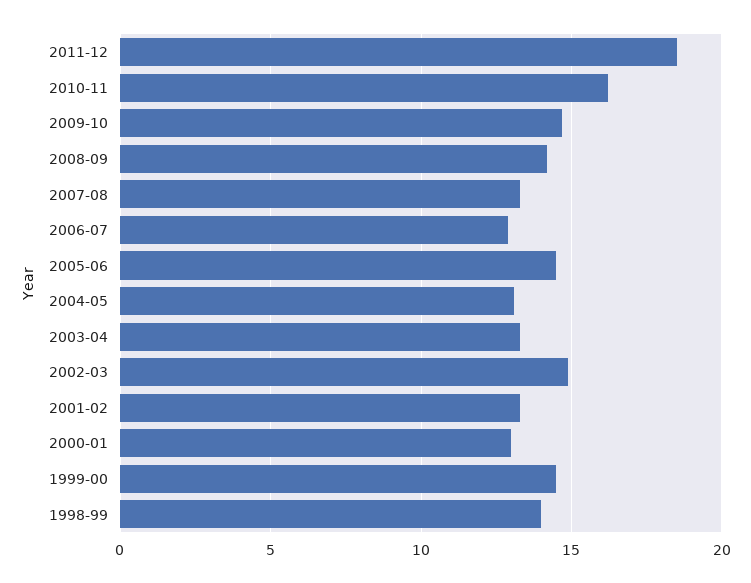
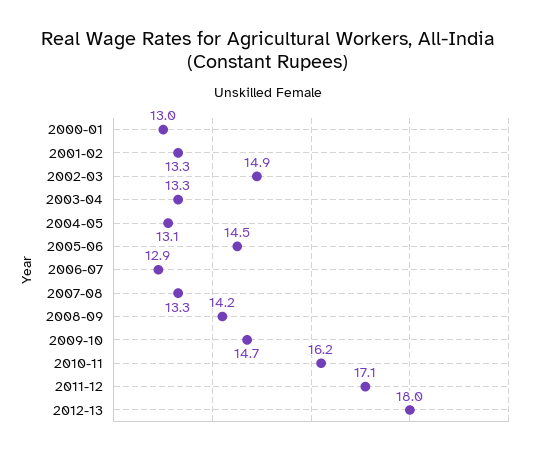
2011-12: 18.5 -> 17.1
1999-00: 14.5 -> none
1998-99: 14 -> none
2012-13: none -> 18

